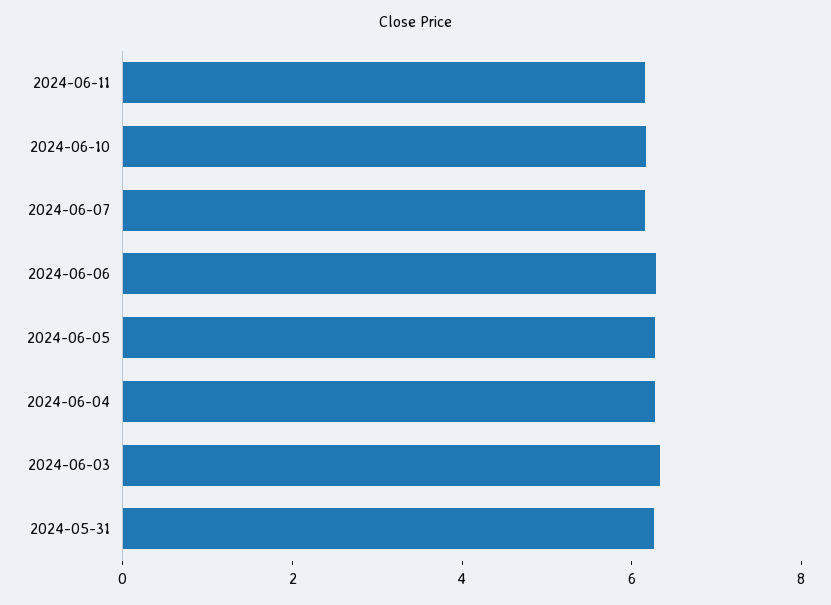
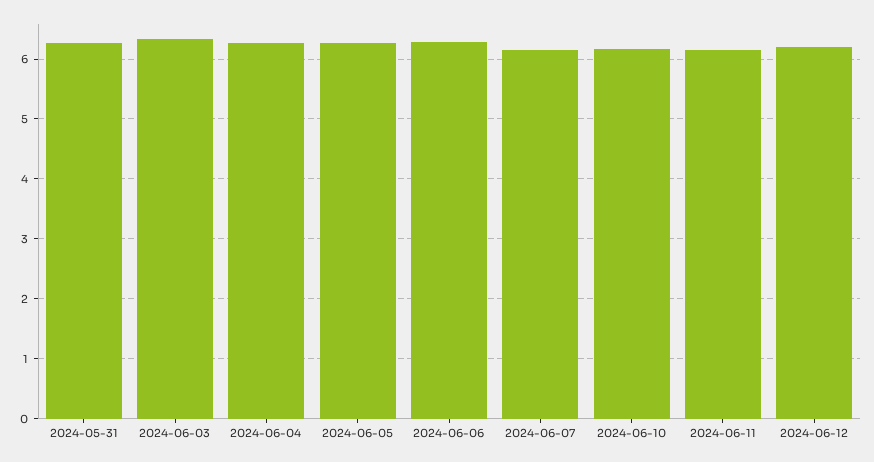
2024-06-12: none -> 6.2

